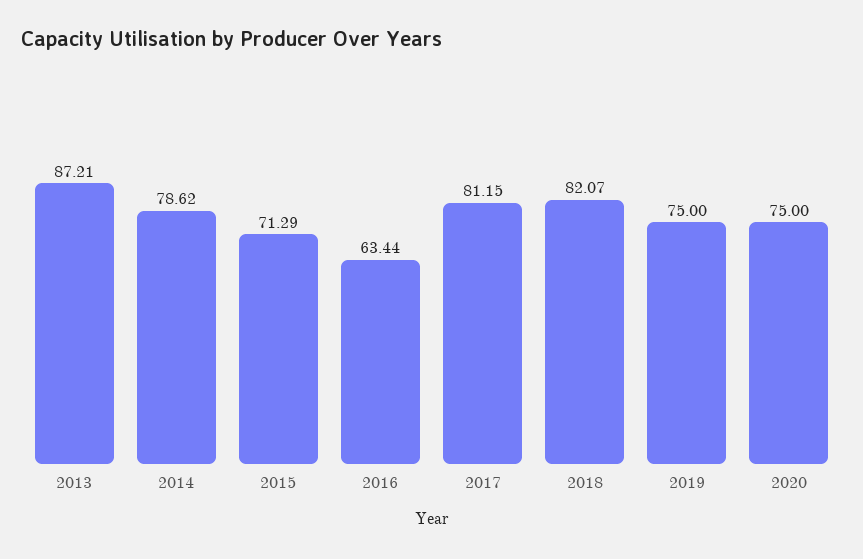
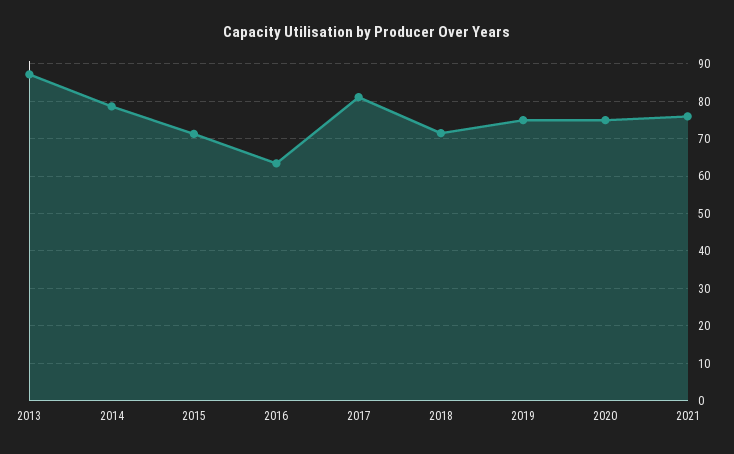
2018: 82.07 -> 72
2021: none -> 76

